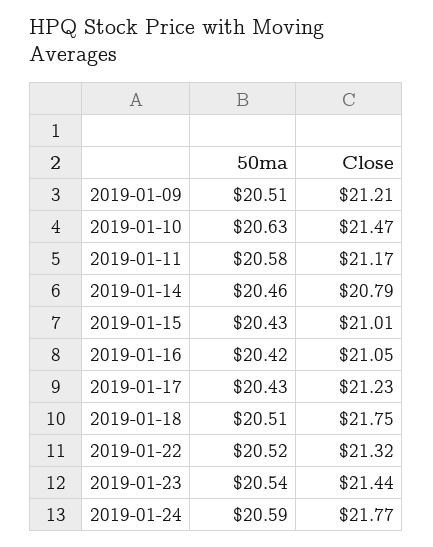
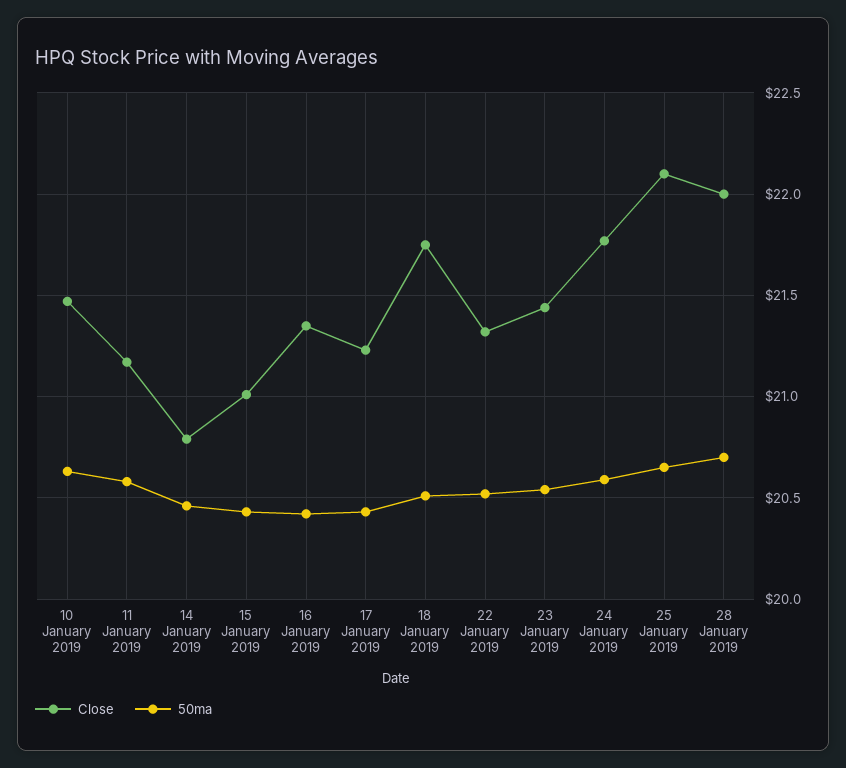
50ma, 2019-01-09: 20.51 -> none
Close, 2019-01-09: 21.21 -> none
Close, 2019-01-16: 21.05 -> 21.35
Close, 25 January 2019: none -> 22.1
50ma, 25 January 2019: none -> 20.65
Close, 28 January 2019: none -> 22
50ma, 28 January 2019: none -> 20.7

